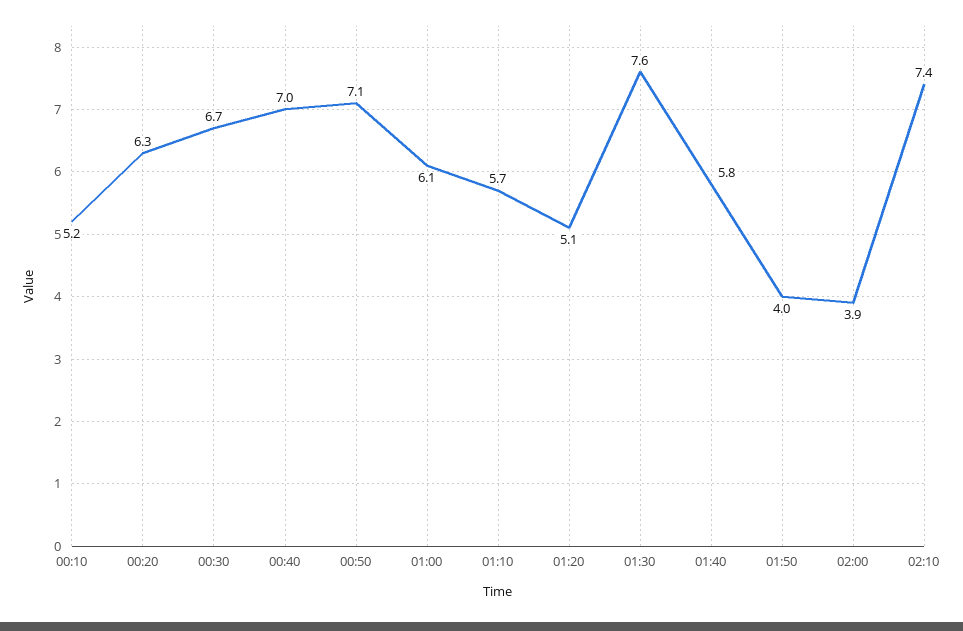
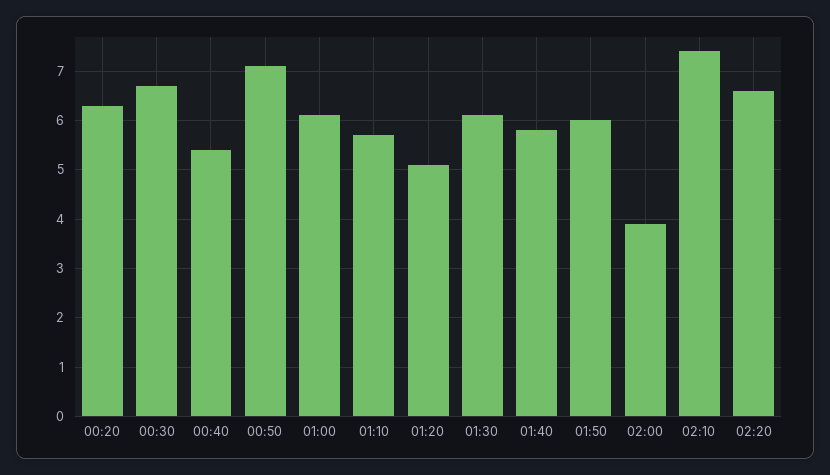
00:10: 5.2 -> none
00:40: 7 -> 5.5
01:30: 7.6 -> 6
01:50: 4 -> 6
02:20: none -> 6.5

